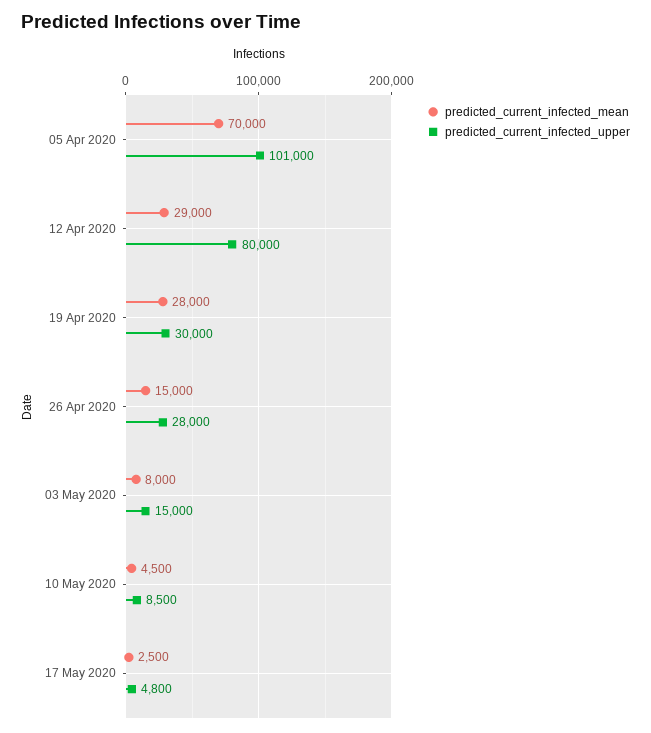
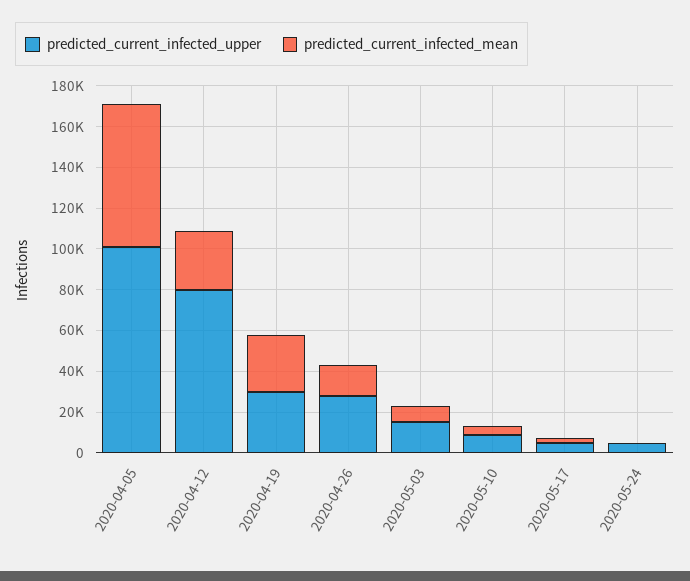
predicted_current_infected_upper, 2020-05-24: none -> 5000
predicted_current_infected_mean, 2020-05-24: none -> 0

